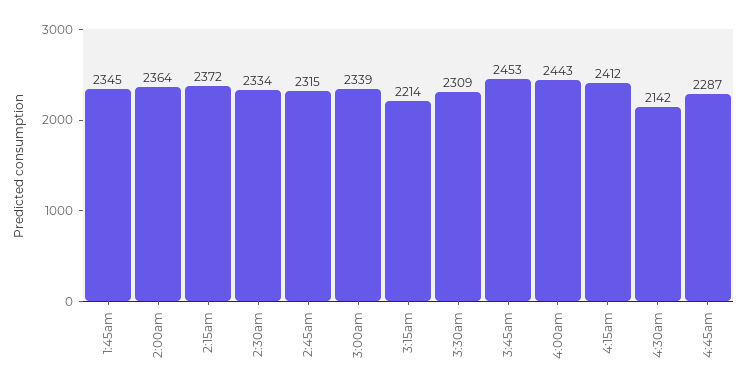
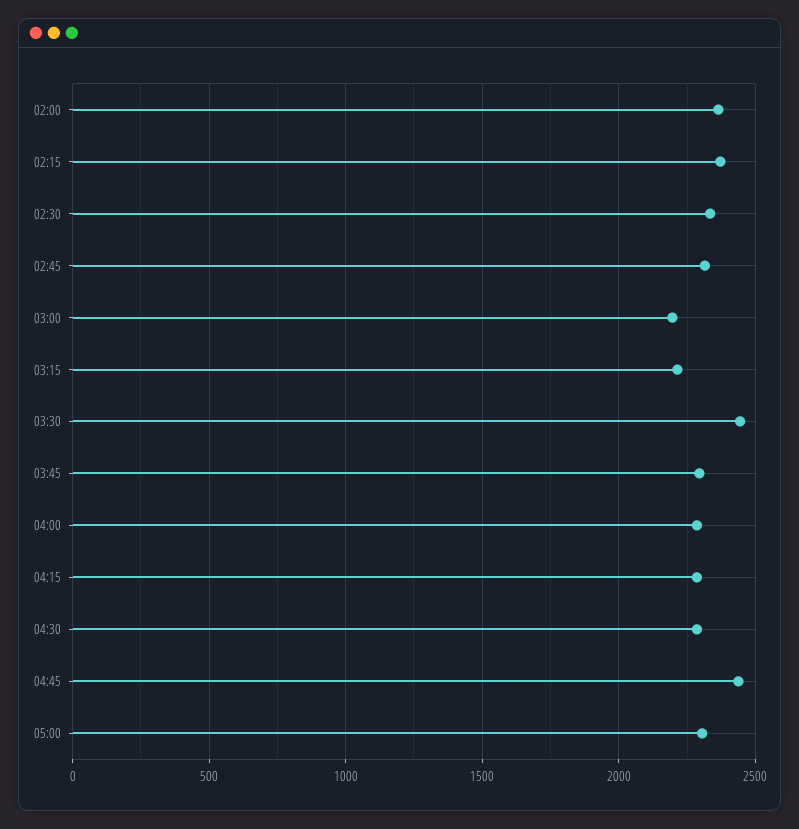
1:45am: 2345 -> none
3:00am: 2339 -> 2200
3:30am: 2309 -> 2450
3:45am: 2453 -> 2300
4:00am: 2443 -> 2300
4:15am: 2412 -> 2300
4:30am: 2142 -> 2300
4:45am: 2287 -> 2450
05:00: none -> 2300

